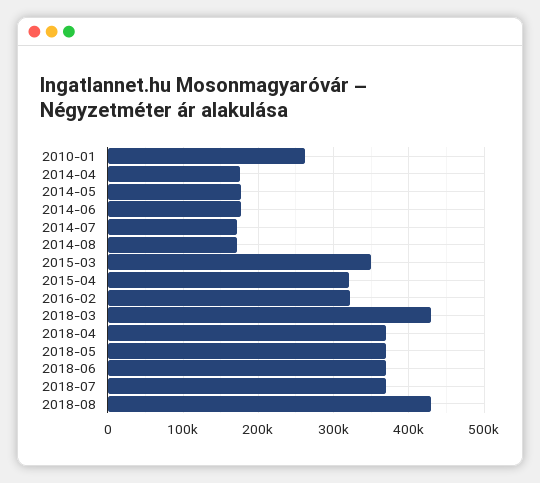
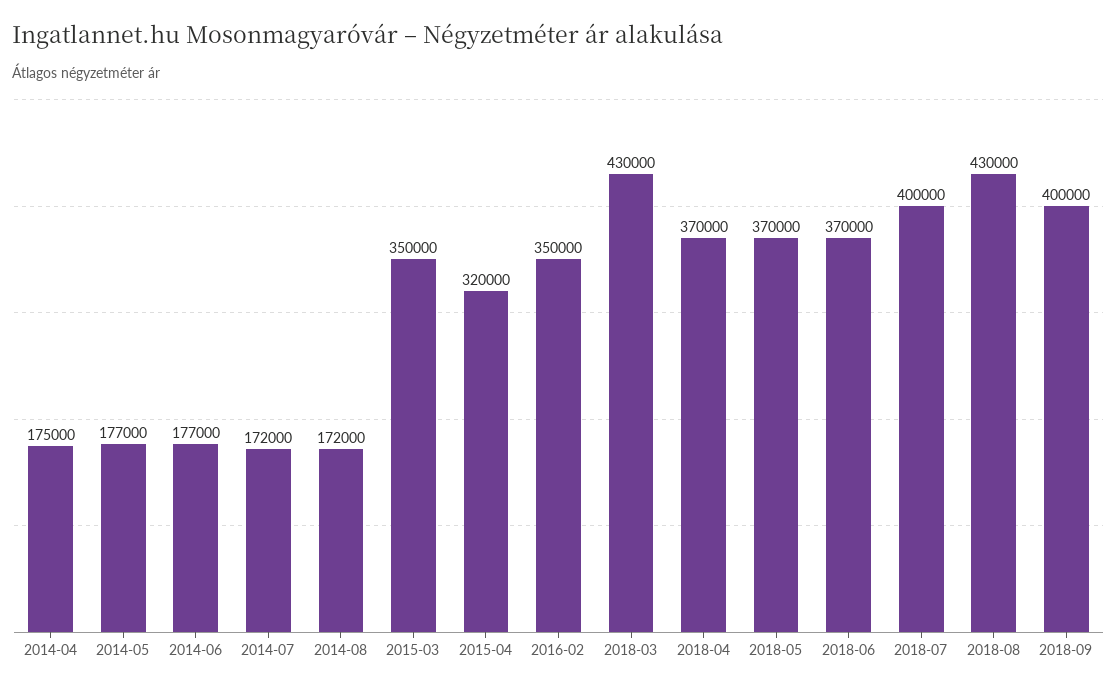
2010-01: 260000 -> none
2016-02: 320000 -> 350000
2018-07: 370000 -> 400000
2018-09: none -> 400000

